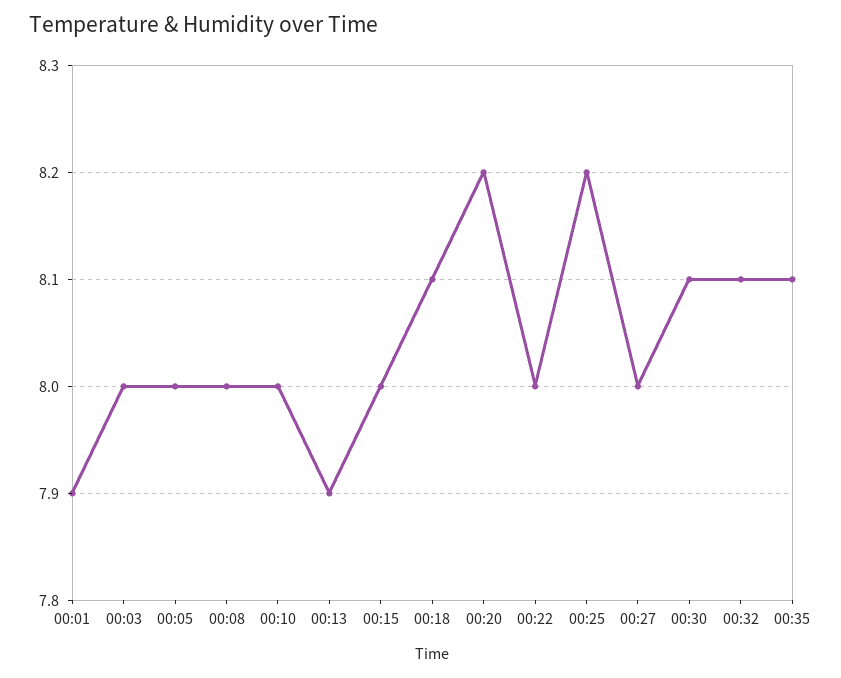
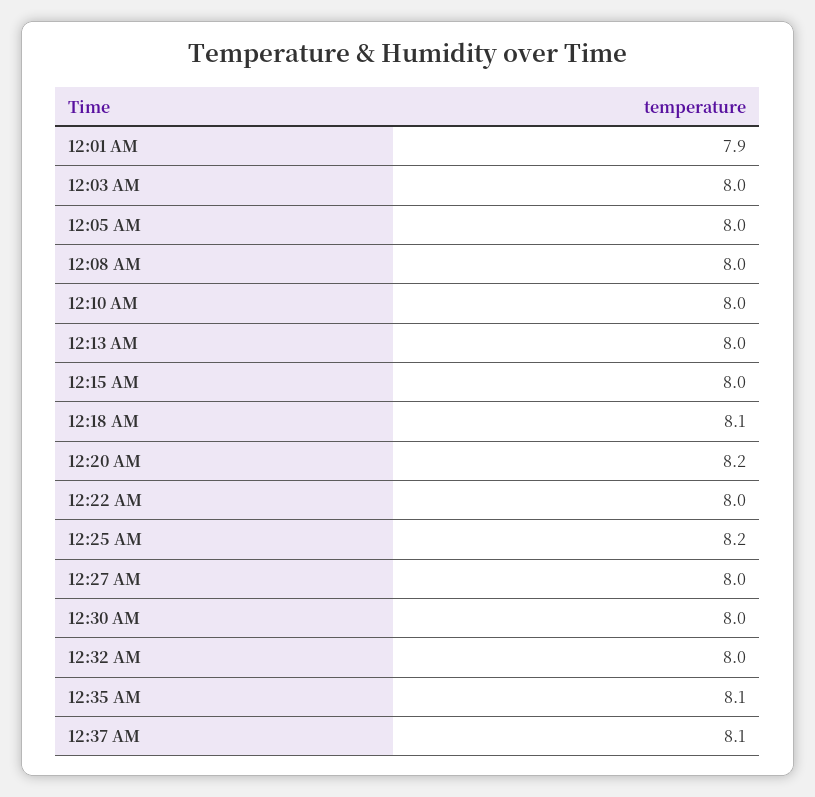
00:13: 7.9 -> 8
00:30: 8.1 -> 8
00:32: 8.1 -> 8
12:37 AM: none -> 8.1

